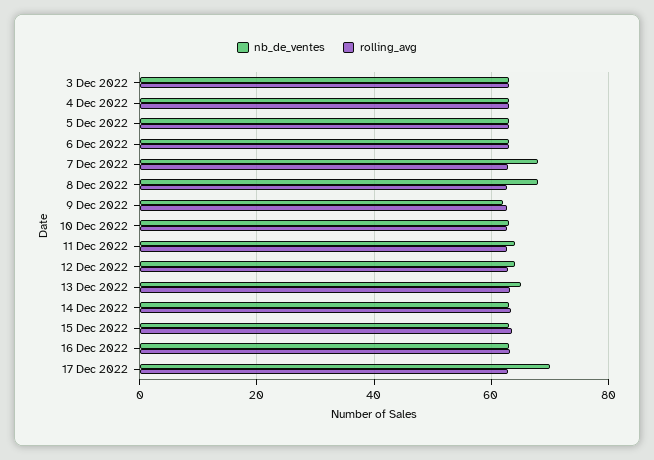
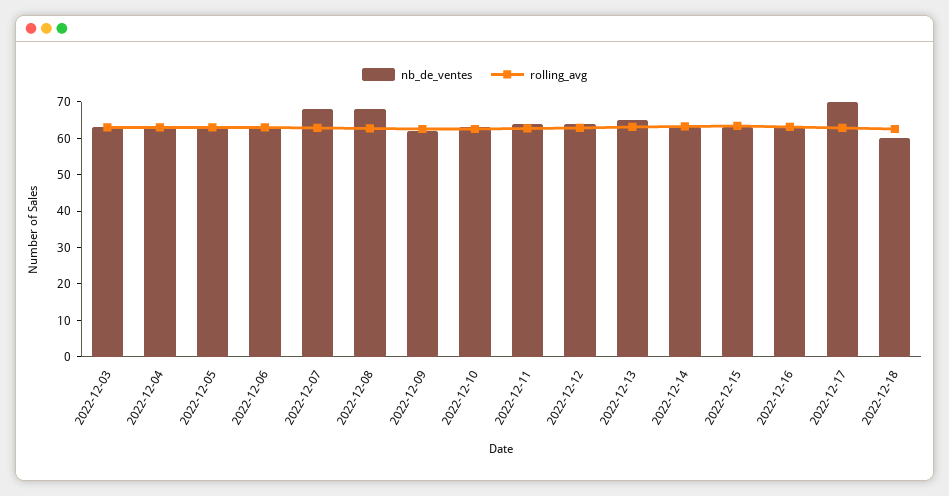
nb_de_ventes, 2022-12-18: none -> 60
rolling_avg, 2022-12-18: none -> 62.5

